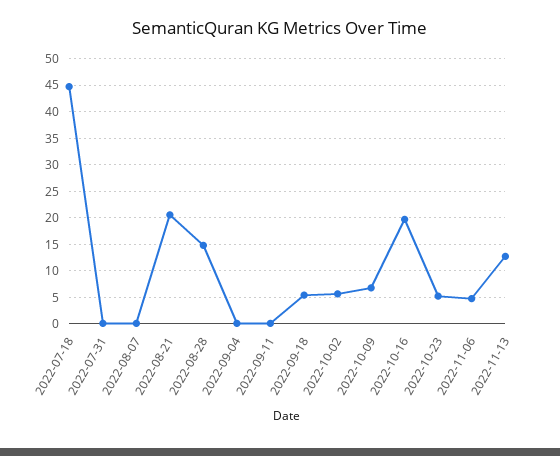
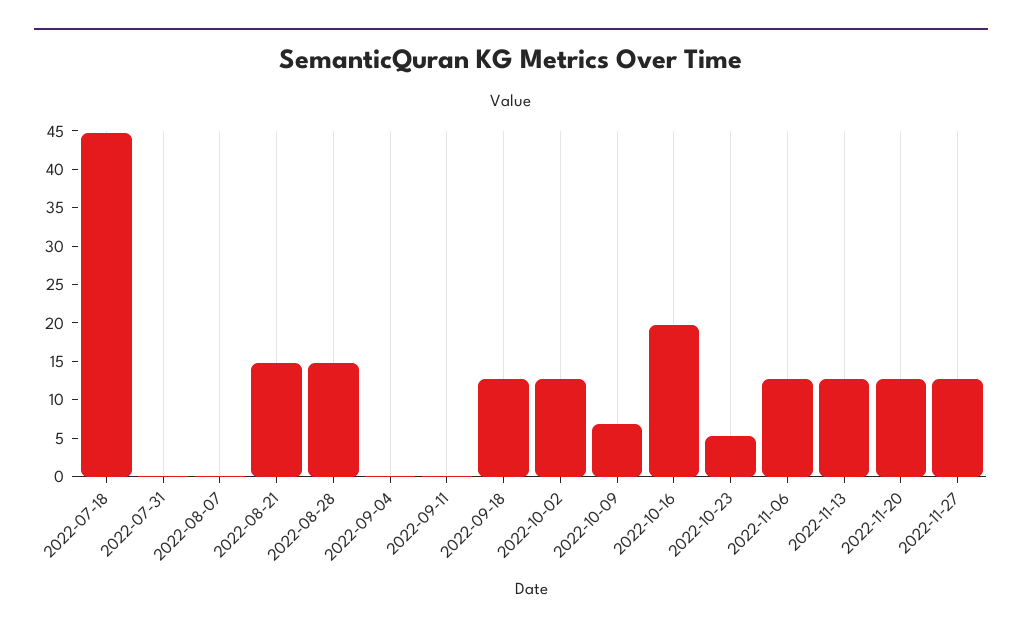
2022-08-21: 20 -> 15
2022-09-18: 5 -> 12.5
2022-10-02: 5 -> 12.5
2022-11-06: 5 -> 12.5
2022-11-20: none -> 12.5
2022-11-27: none -> 12.5

